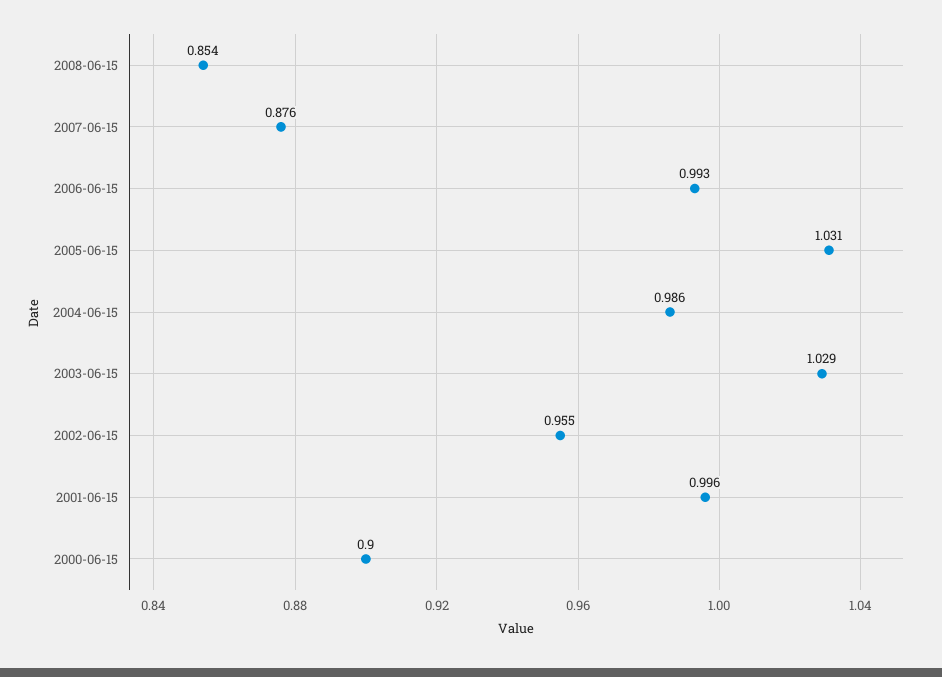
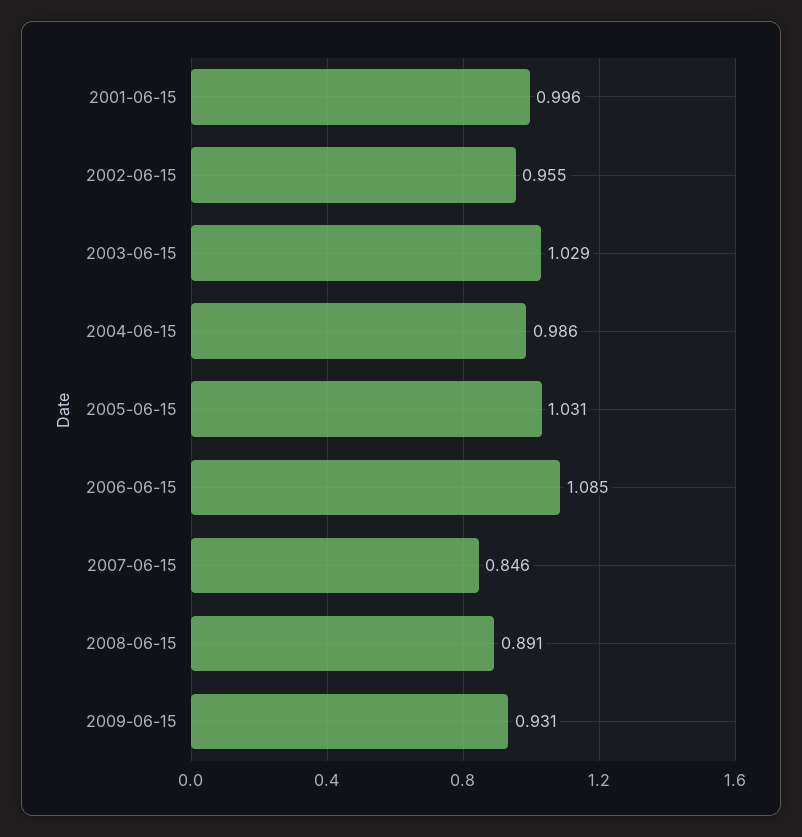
2008-06-15: 0.854 -> 0.891
2007-06-15: 0.876 -> 0.846
2006-06-15: 0.993 -> 1.085
2000-06-15: 0.9 -> none
2009-06-15: none -> 0.931

